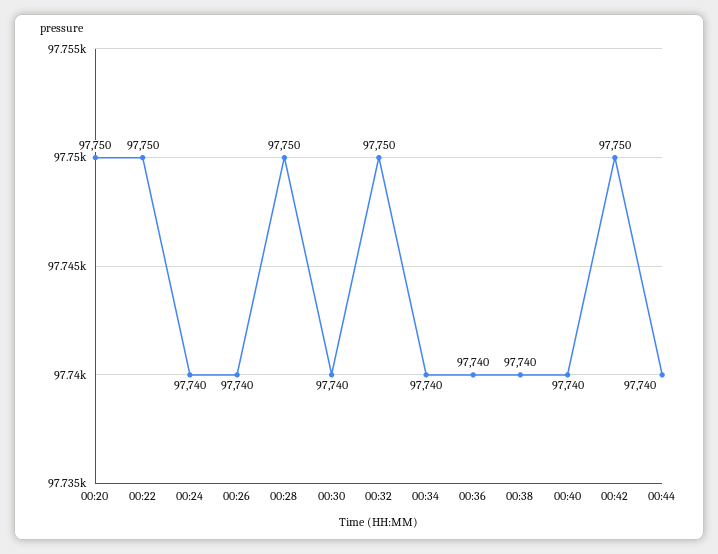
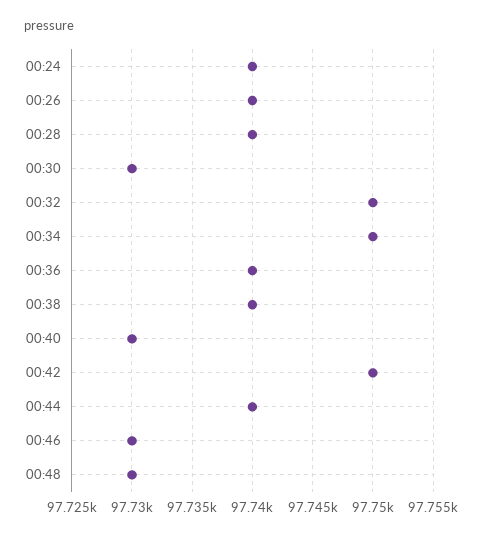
00:20: 97750 -> none
00:22: 97750 -> none
00:28: 97750 -> 97740
00:30: 97740 -> 97730
00:34: 97740 -> 97750
00:40: 97740 -> 97730
00:46: none -> 97730
00:48: none -> 97730

